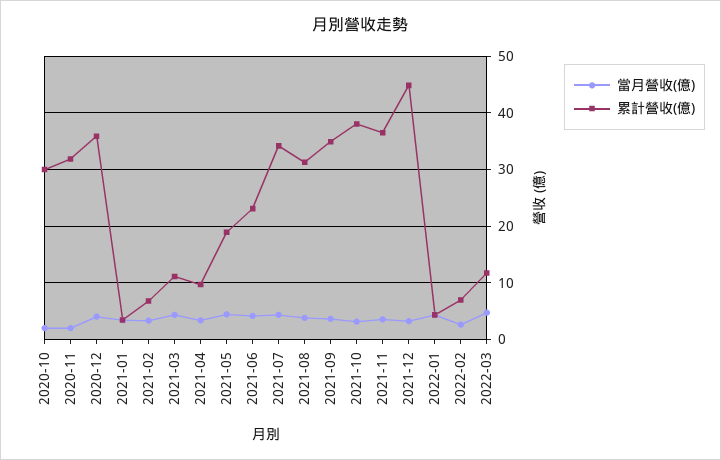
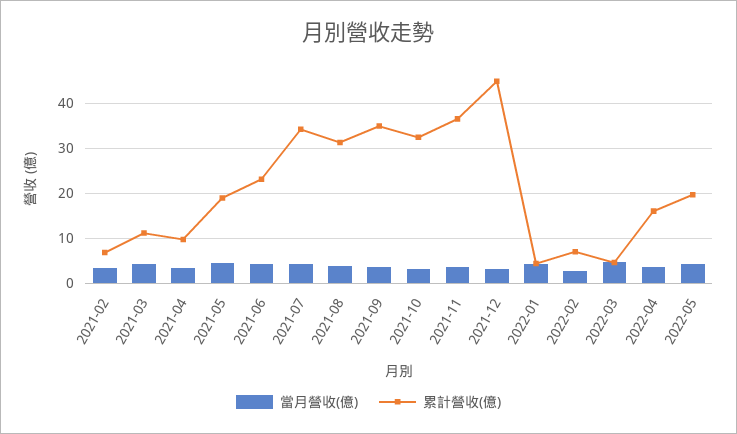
當月營收(億), 2020-10: 2 -> none
累計營收(億), 2020-10: 30 -> none
當月營收(億), 2020-11: 2 -> none
累計營收(億), 2020-11: 32 -> none
當月營收(億), 2020-12: 4 -> none
累計營收(億), 2020-12: 36 -> none
當月營收(億), 2021-01: 4 -> none
累計營收(億), 2021-01: 4 -> none
累計營收(億), 2021-10: 38 -> 32
累計營收(億), 2022-03: 12 -> 4
當月營收(億), 2022-04: none -> 4
累計營收(億), 2022-04: none -> 16
當月營收(億), 2022-05: none -> 4
累計營收(億), 2022-05: none -> 20

